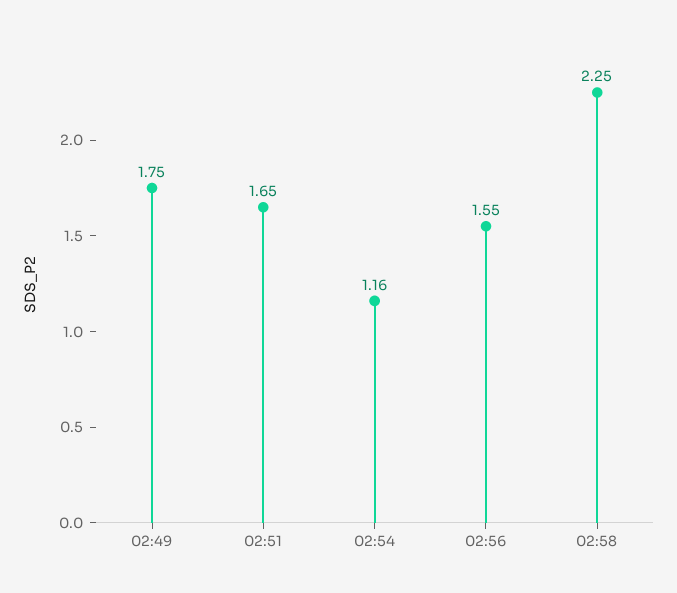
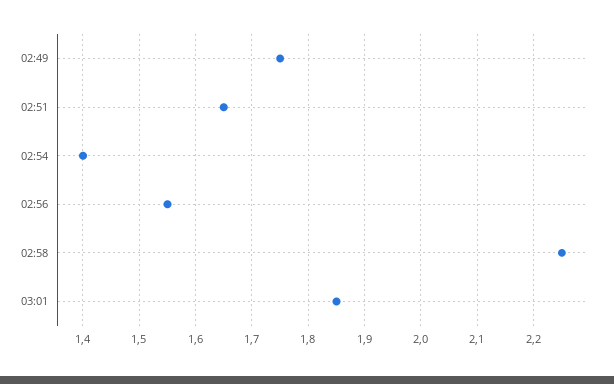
02:54: 1.16 -> 1.4
03:01: none -> 1.85

